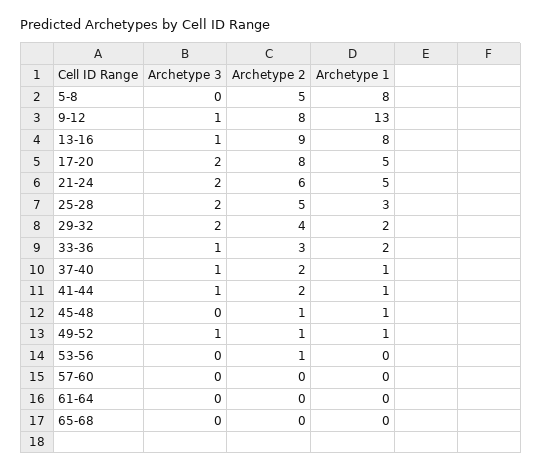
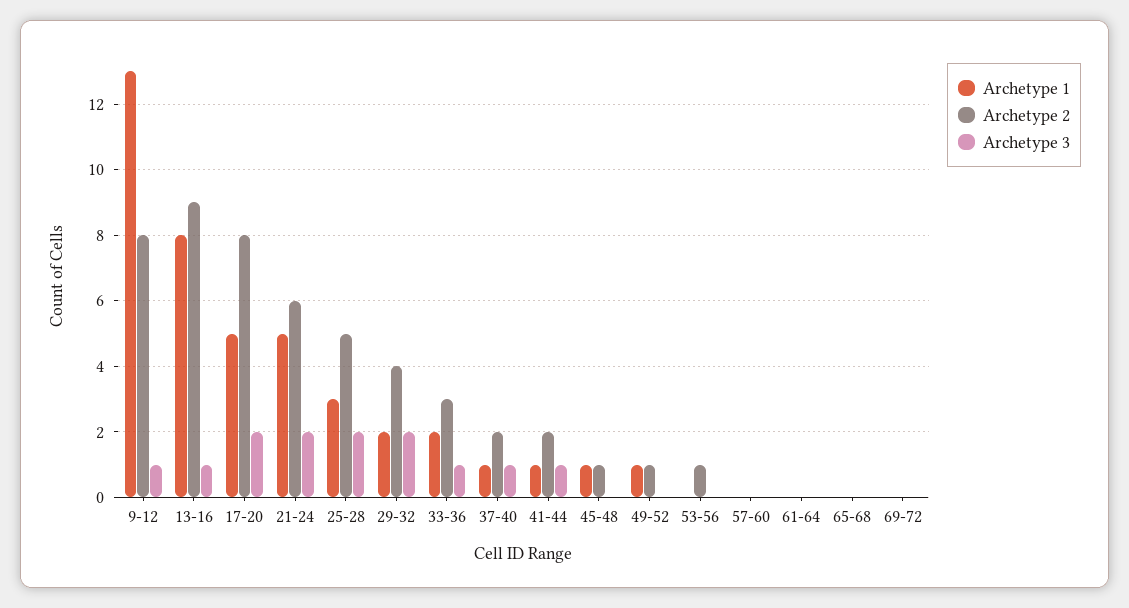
Archetype 3, 5-8: 0 -> none
Archetype 2, 5-8: 5 -> none
Archetype 1, 5-8: 8 -> none
Archetype 3, 49-52: 1 -> 0
Archetype 1, 69-72: none -> 0
Archetype 2, 69-72: none -> 0
Archetype 3, 69-72: none -> 0

